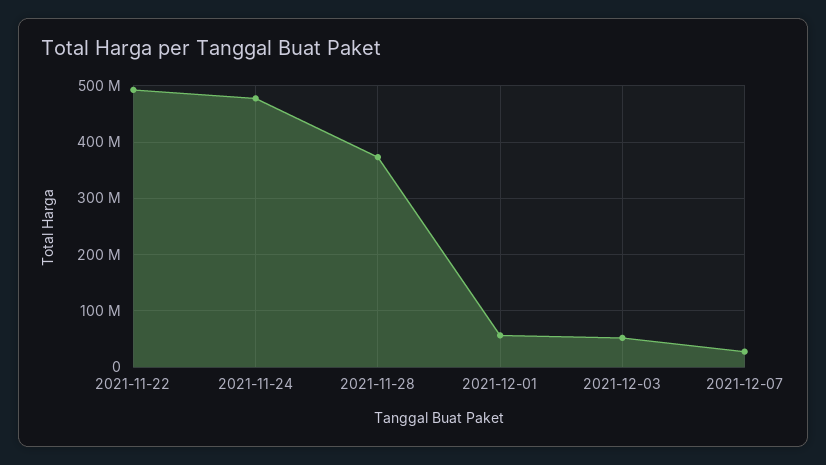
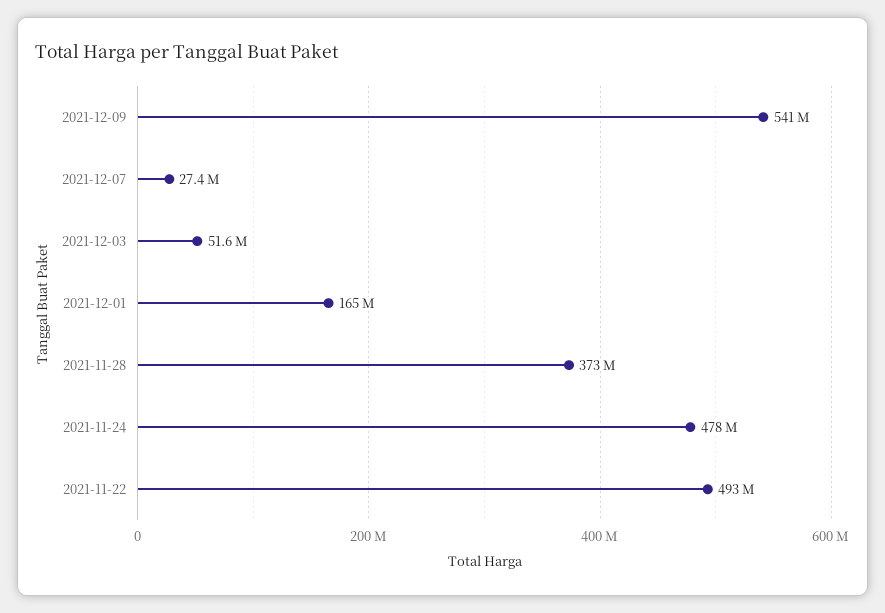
2021-12-01: 60000000 -> 165000000
2021-12-09: none -> 541000000

